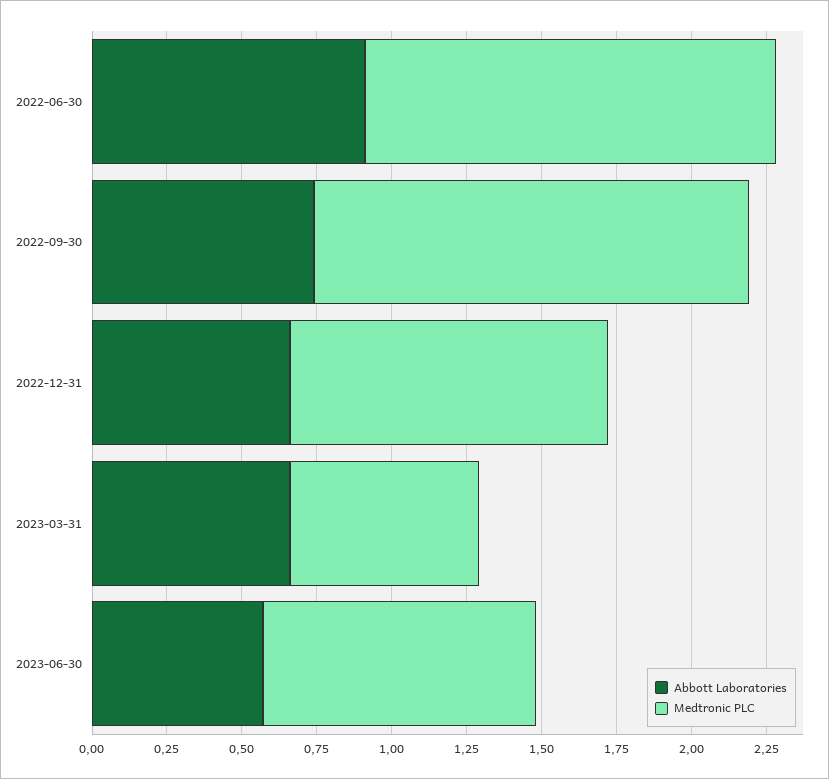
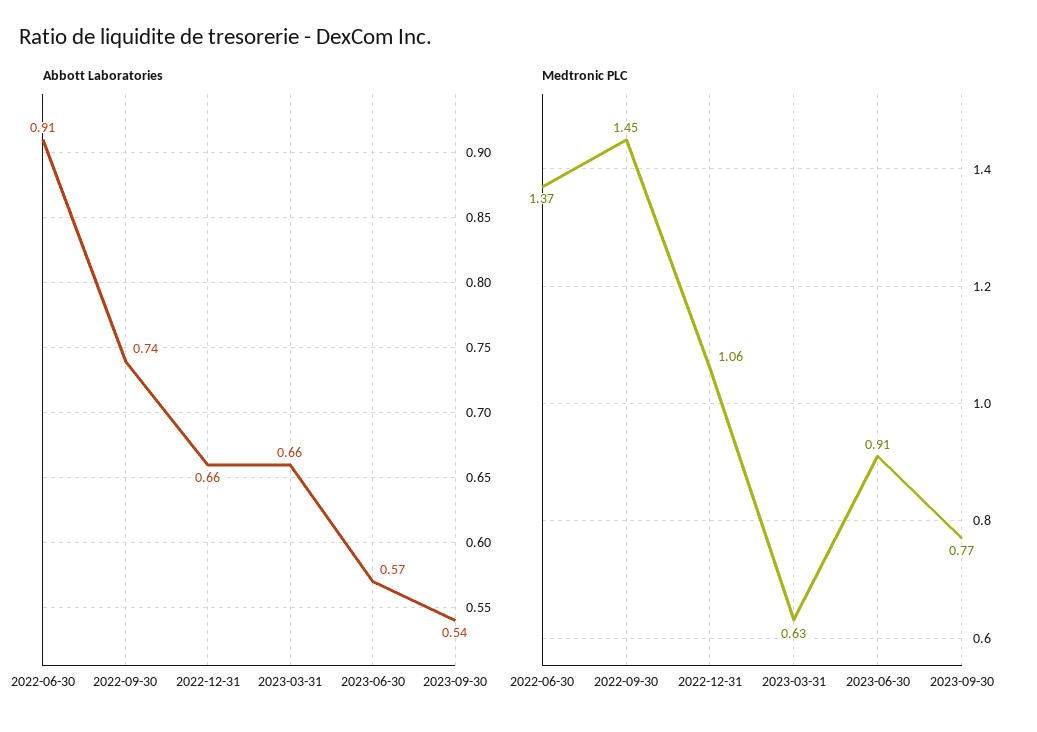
Abbott Laboratories, 2023-09-30: none -> 0.54
Medtronic PLC, 2023-09-30: none -> 0.77

